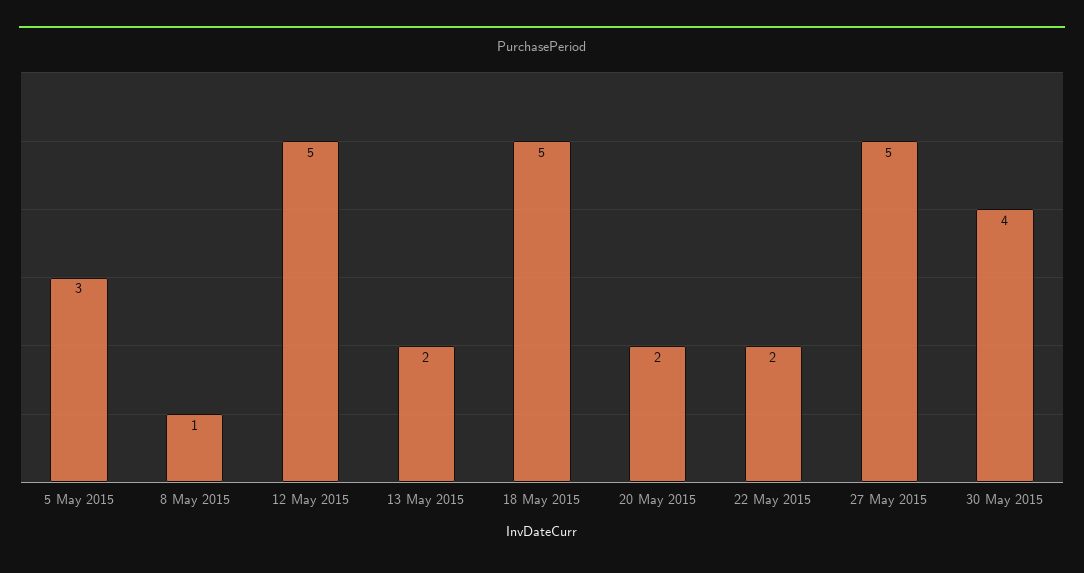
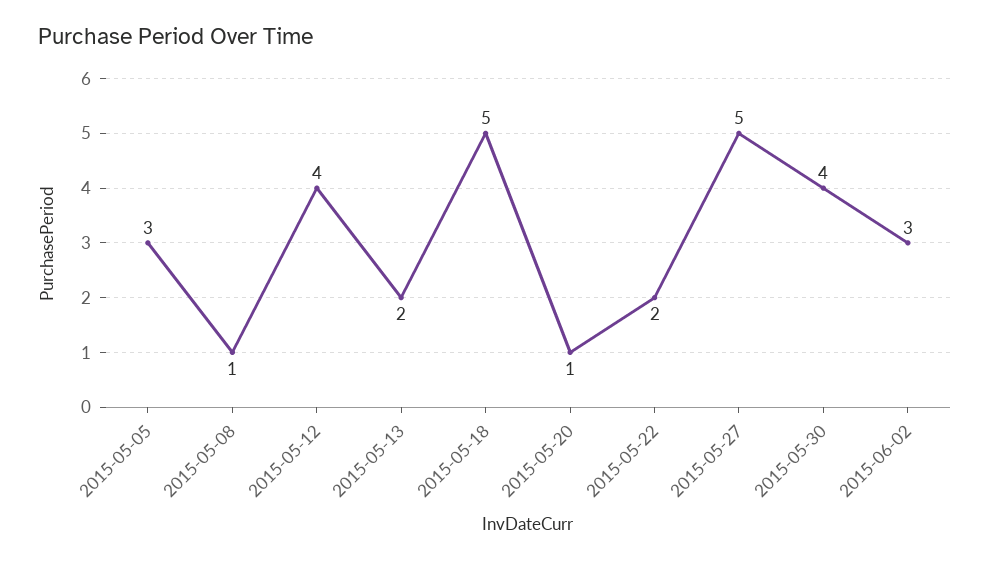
12 May 2015: 5 -> 4
20 May 2015: 2 -> 1
2015-06-02: none -> 3

